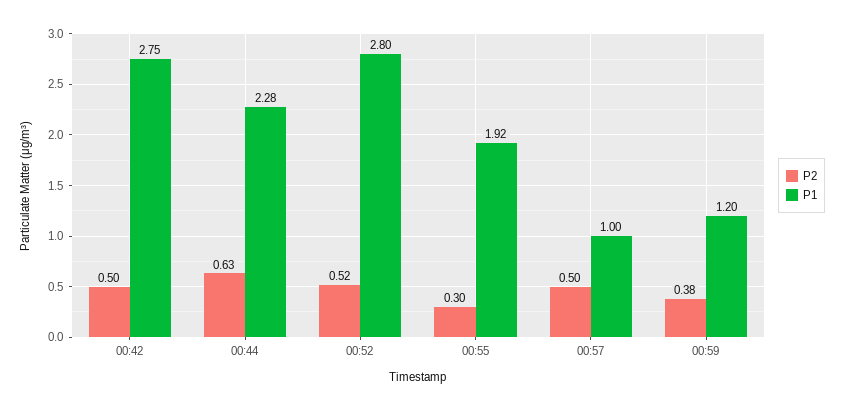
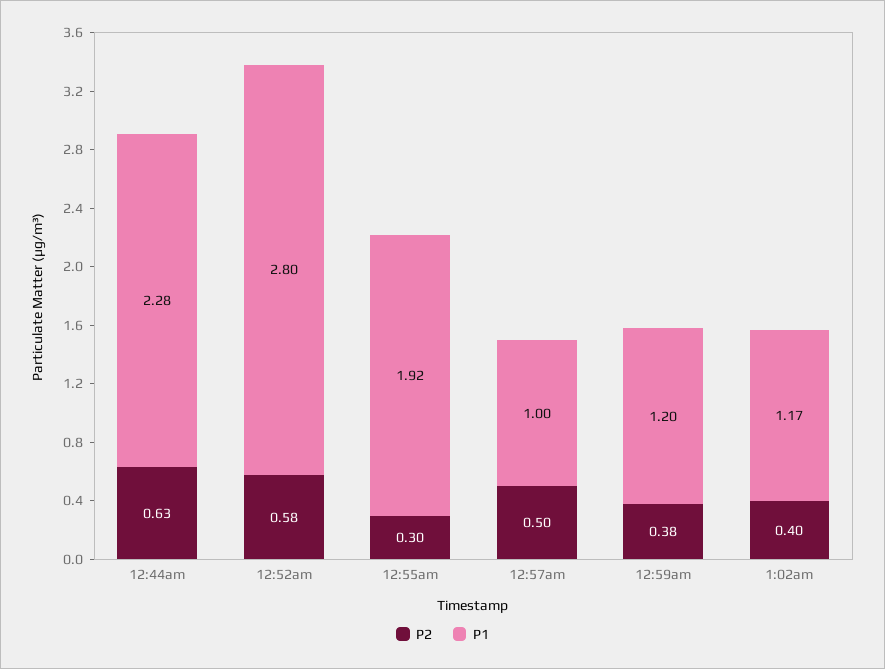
P2, 00:42: 0.5 -> none
P1, 00:42: 2.75 -> none
P2, 00:52: 0.52 -> 0.58
P2, 1:02am: none -> 0.4
P1, 1:02am: none -> 1.17

